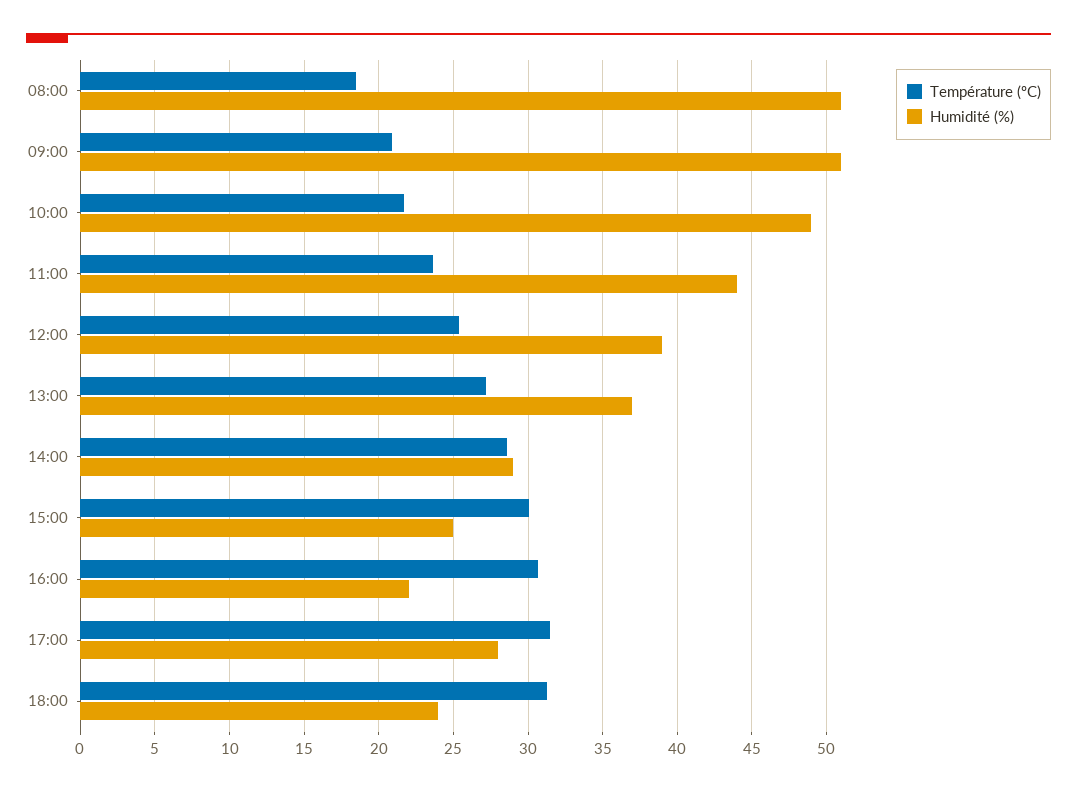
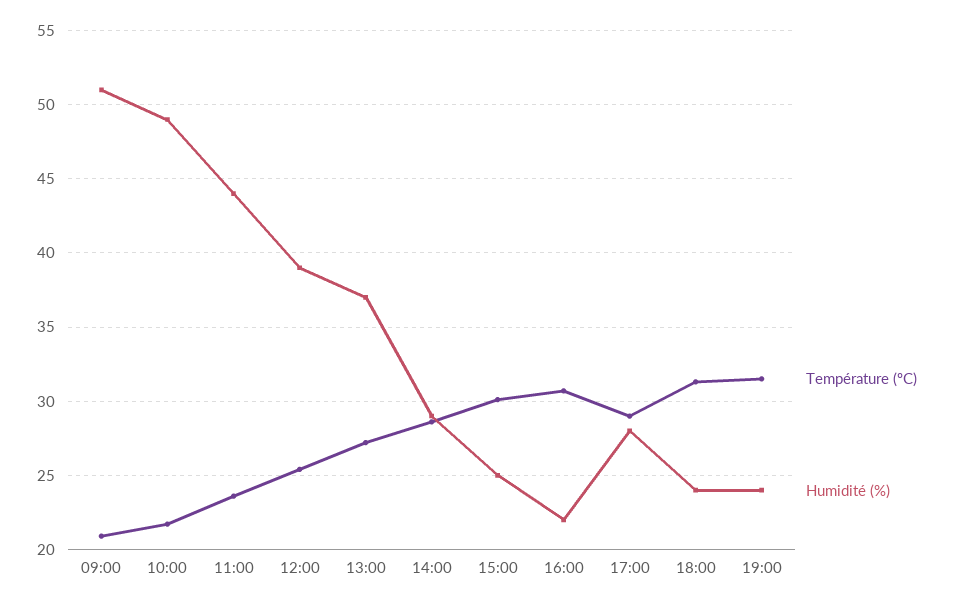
Température (ºC), 08:00: 18.5 -> none
Humidité (%), 08:00: 51 -> none
Température (ºC), 17:00: 31.5 -> 29
Température (ºC), 19:00: none -> 31.5
Humidité (%), 19:00: none -> 24

